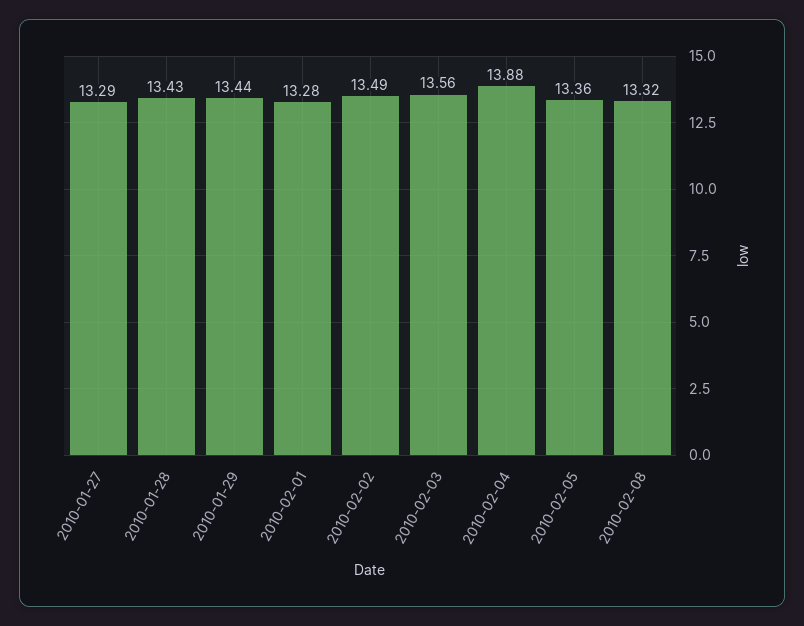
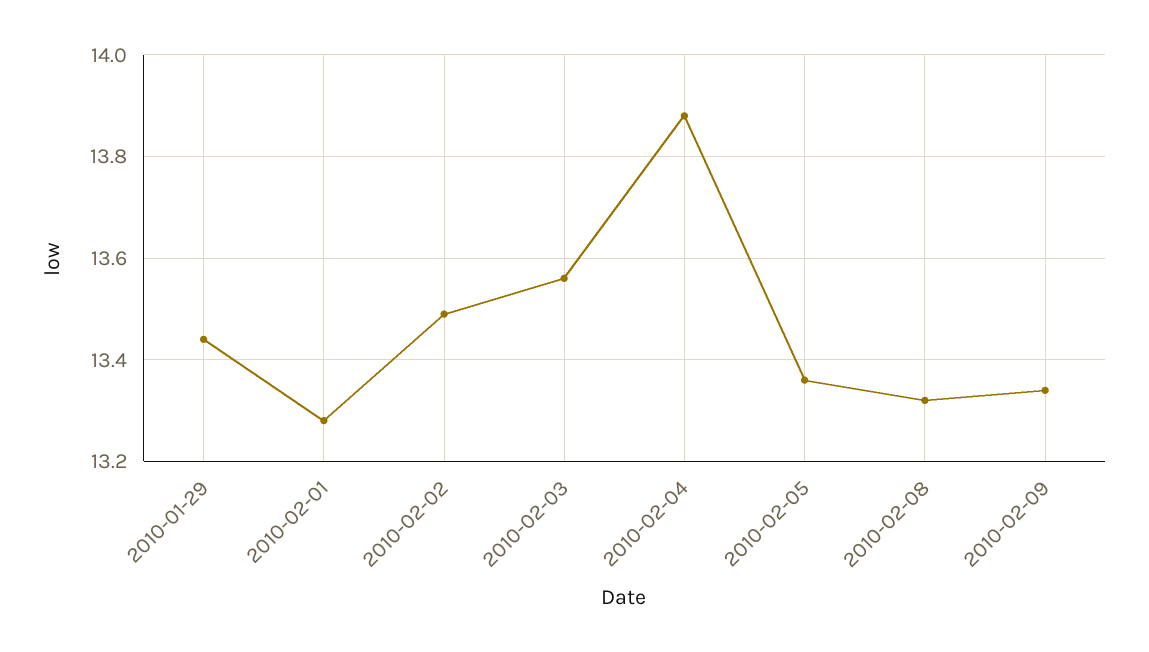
2010-01-27: 13.29 -> none
2010-01-28: 13.43 -> none
2010-02-09: none -> 13.35

